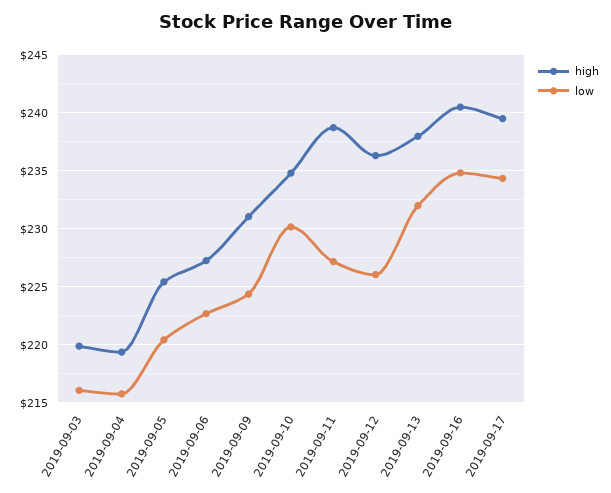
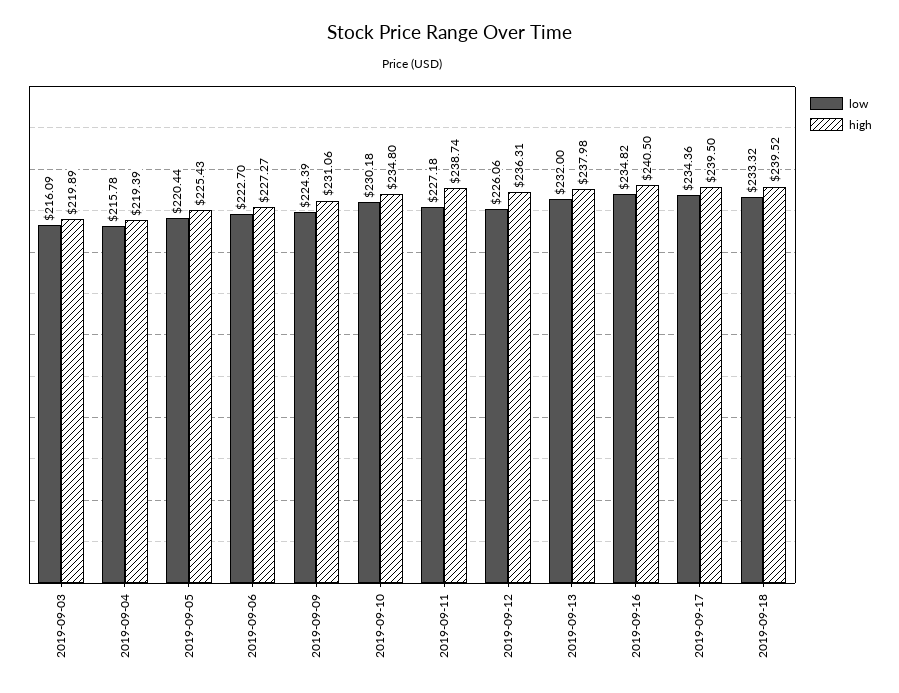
low, 2019-09-18: none -> 233.32
high, 2019-09-18: none -> 239.52

